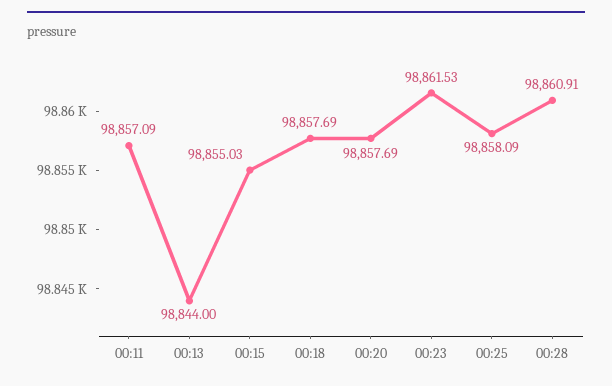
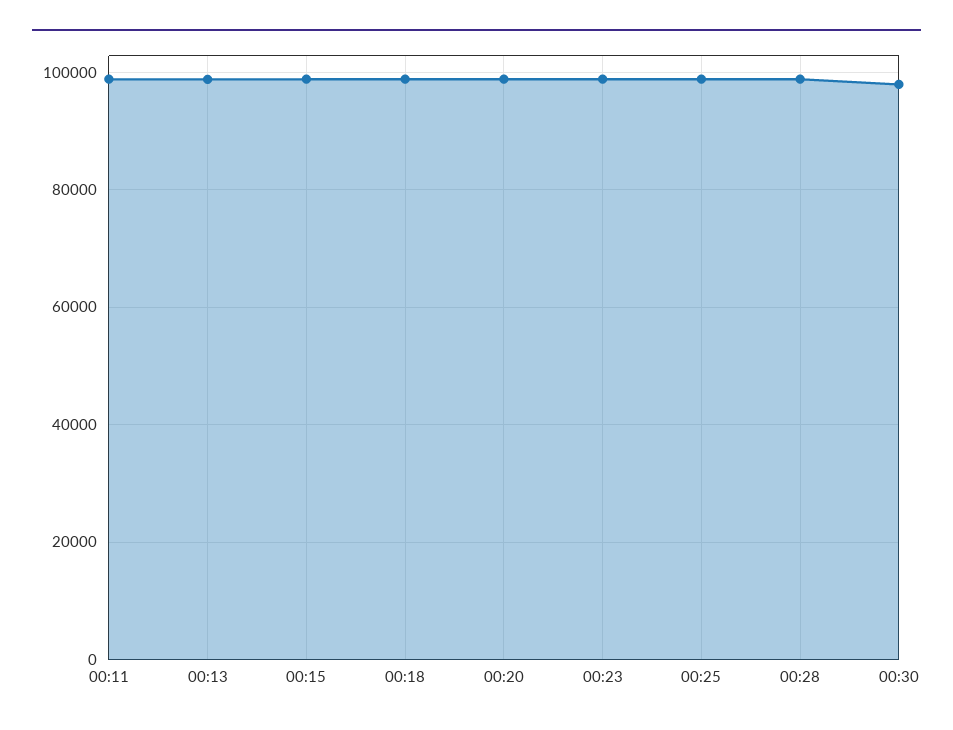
00:30: none -> 98000

